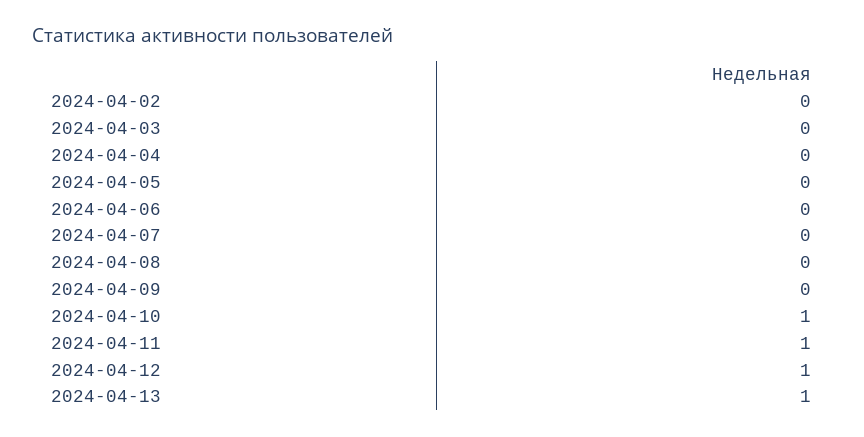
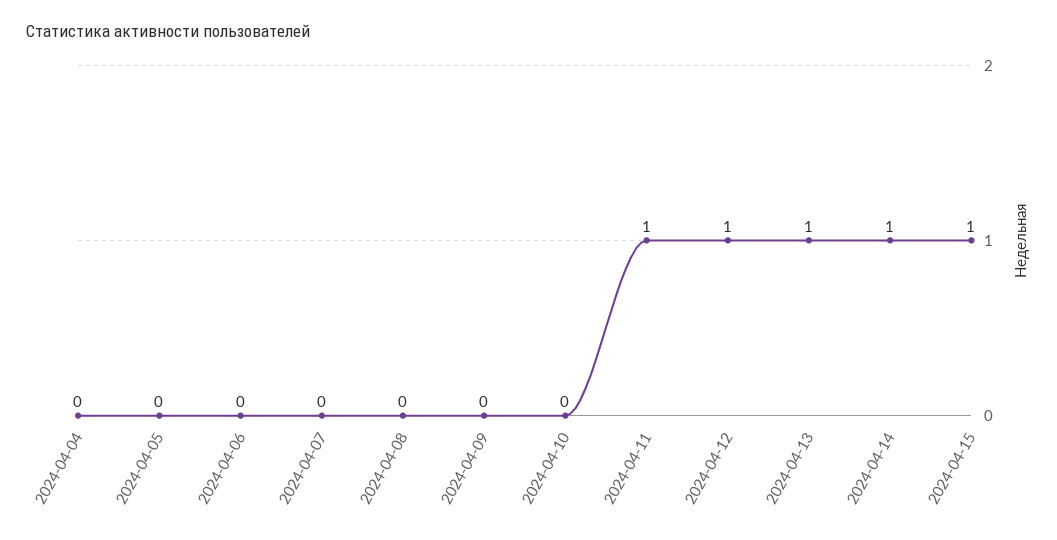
2024-04-02: 0 -> none
2024-04-03: 0 -> none
2024-04-10: 1 -> 0
2024-04-14: none -> 1
2024-04-15: none -> 1

